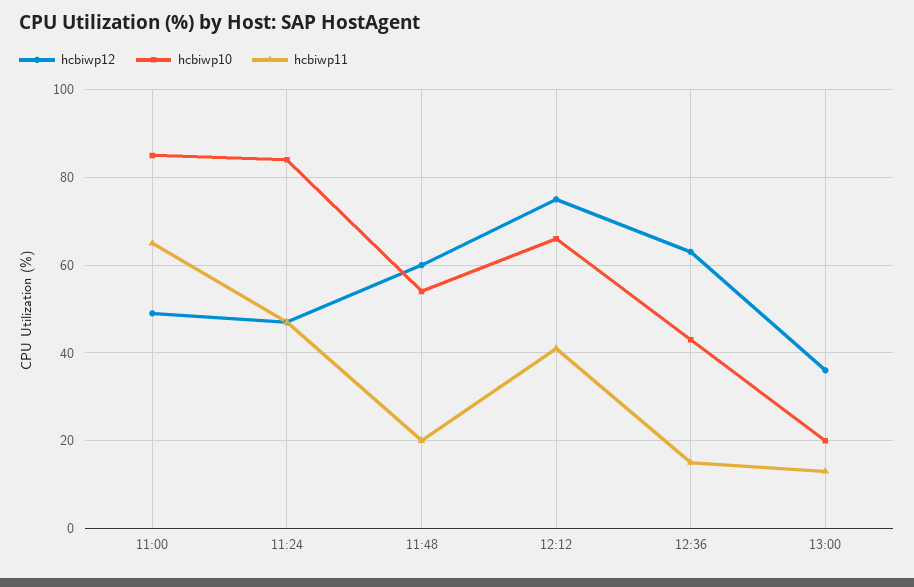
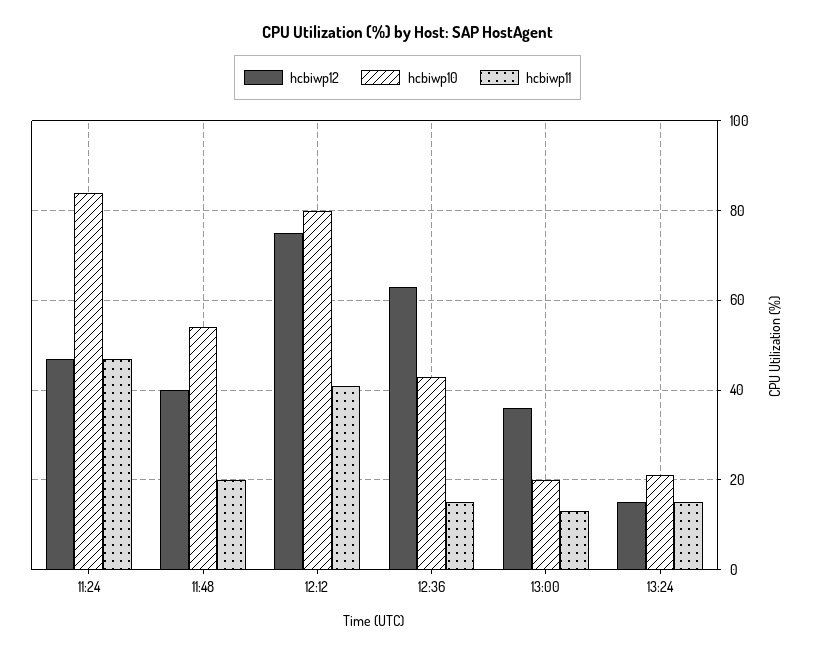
hcbiwp12, 11:00: 50 -> none
hcbiwp10, 11:00: 85 -> none
hcbiwp11, 11:00: 65 -> none
hcbiwp12, 11:48: 60 -> 40
hcbiwp10, 12:12: 65 -> 80
hcbiwp12, 13:24: none -> 15
hcbiwp10, 13:24: none -> 20
hcbiwp11, 13:24: none -> 15

